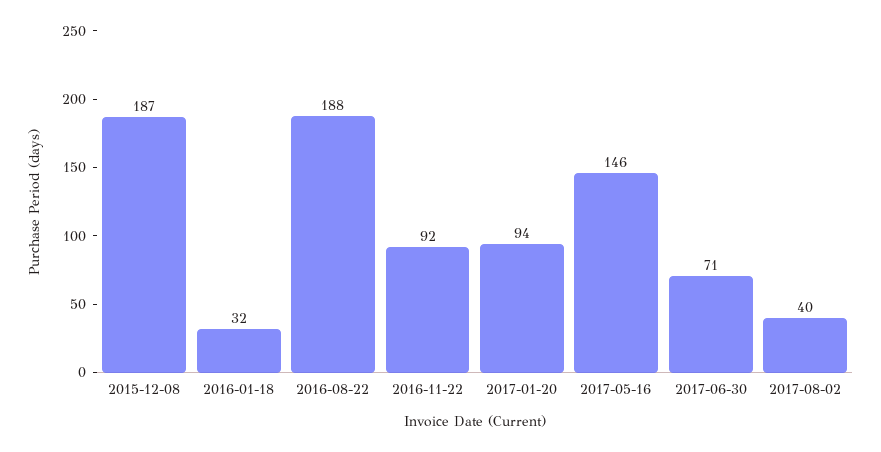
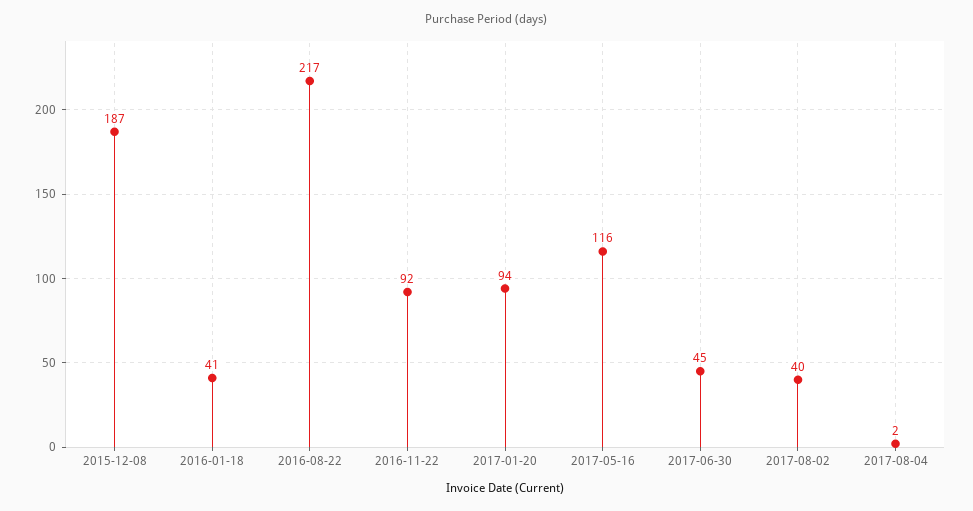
2016-01-18: 32 -> 41
2016-08-22: 188 -> 217
2017-05-16: 146 -> 116
2017-06-30: 71 -> 45
2017-08-04: none -> 2

